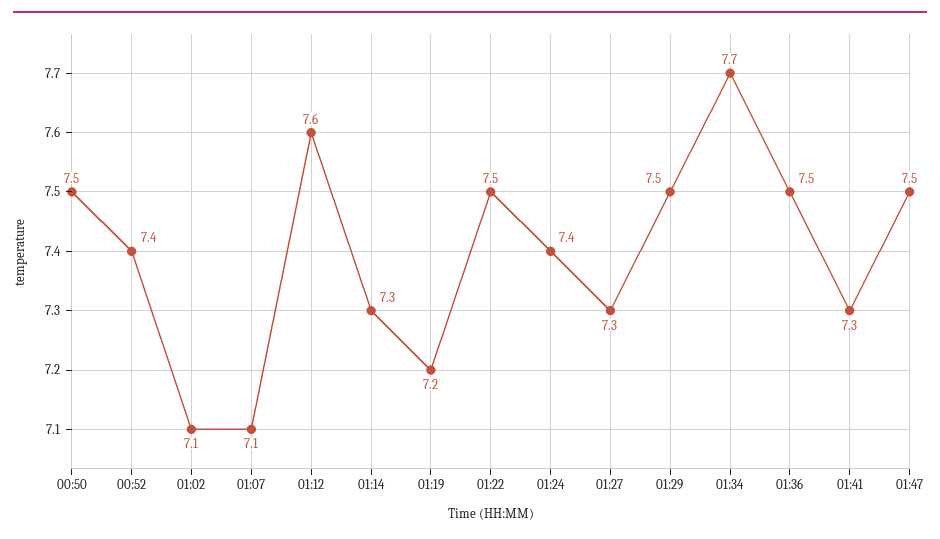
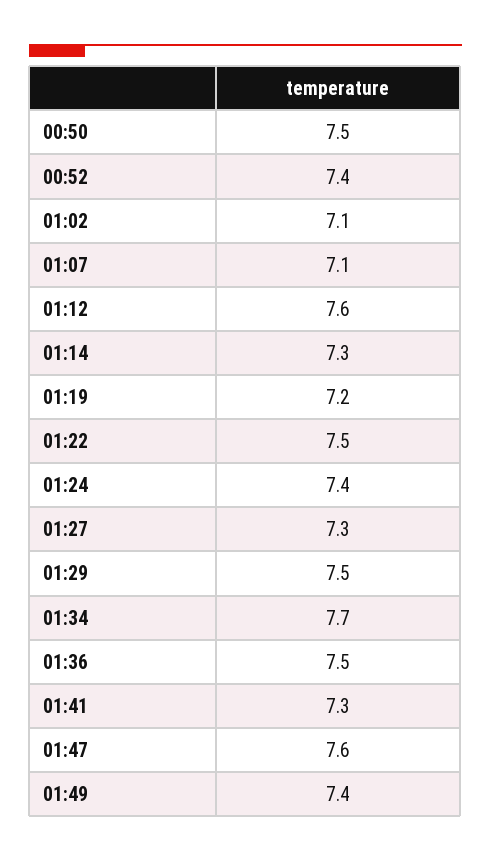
01:47: 7.5 -> 7.6
01:49: none -> 7.4

